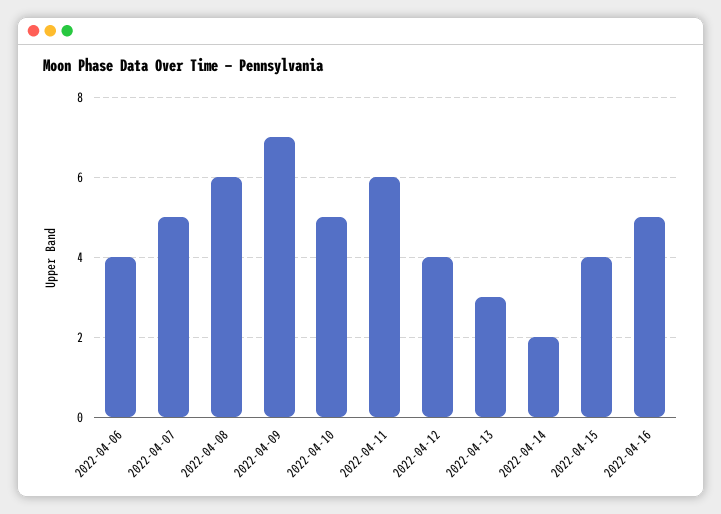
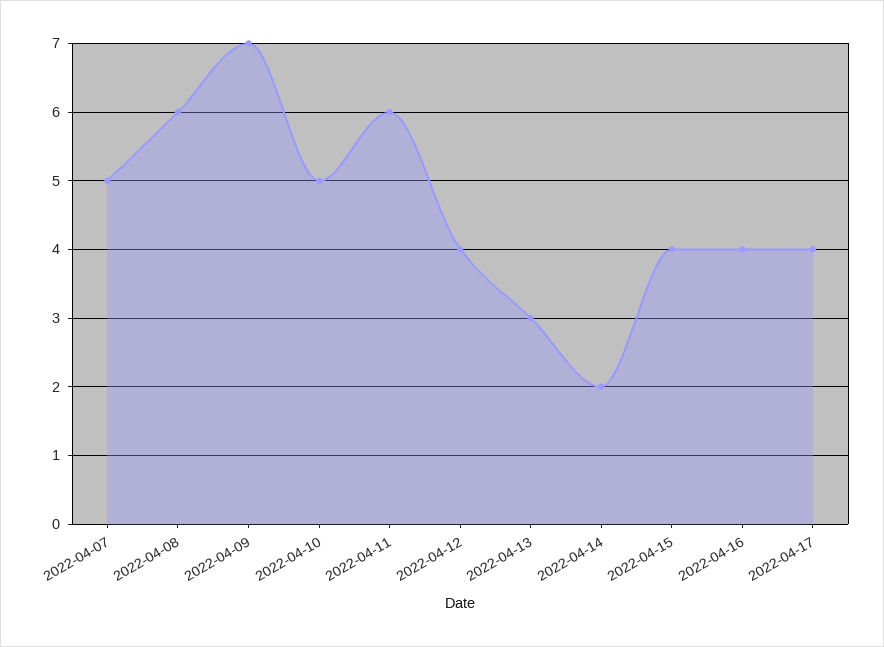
2022-04-06: 4 -> none
2022-04-16: 5 -> 4
2022-04-17: none -> 4

